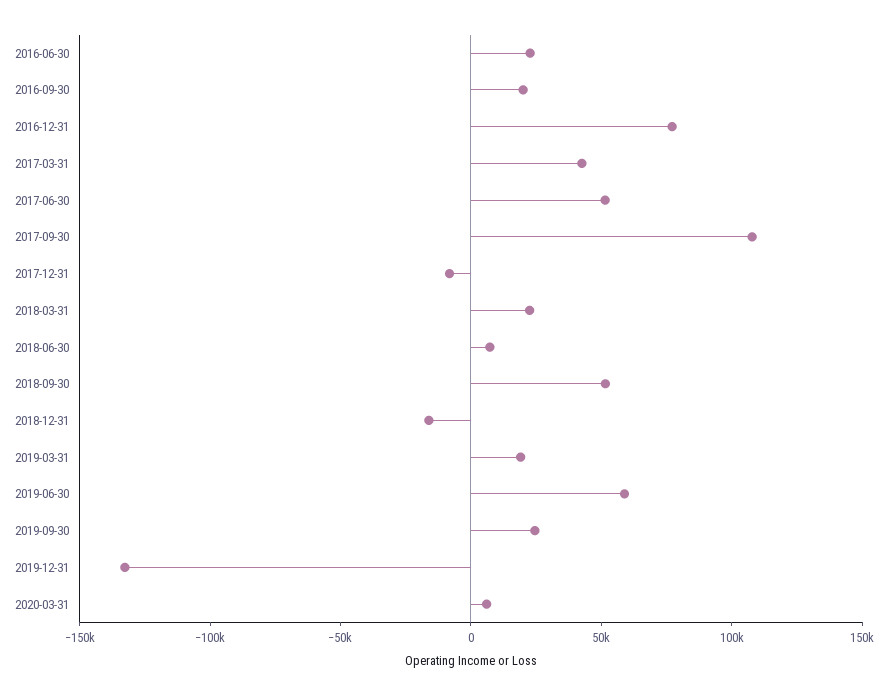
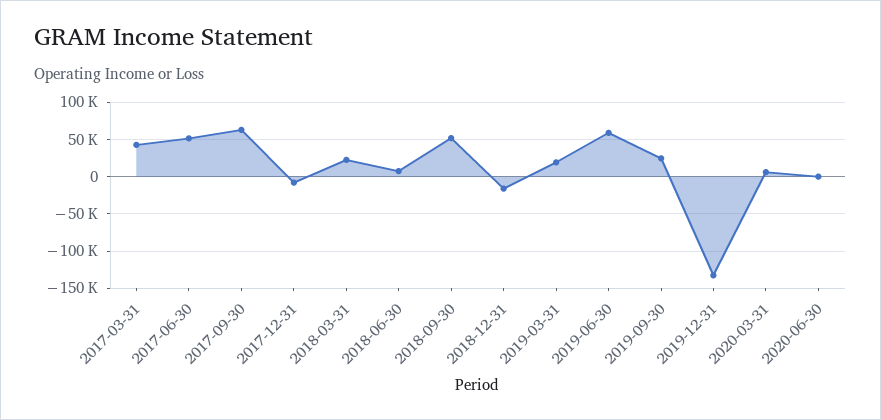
2016-06-30: 20000 -> none
2016-09-30: 20000 -> none
2016-12-31: 80000 -> none
2017-09-30: 110000 -> 60000
2020-06-30: none -> 0

